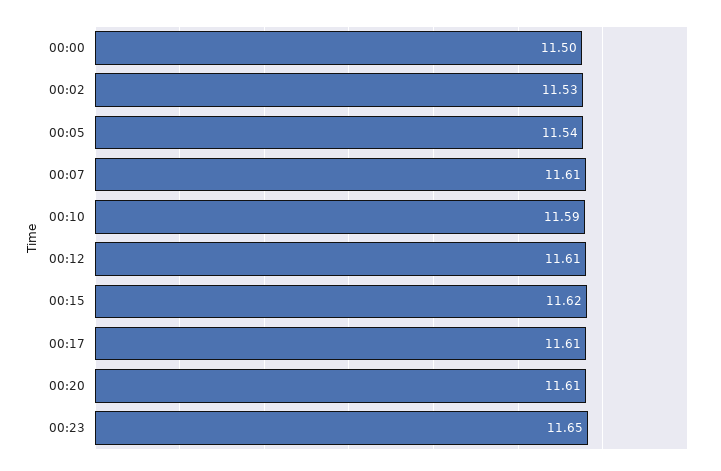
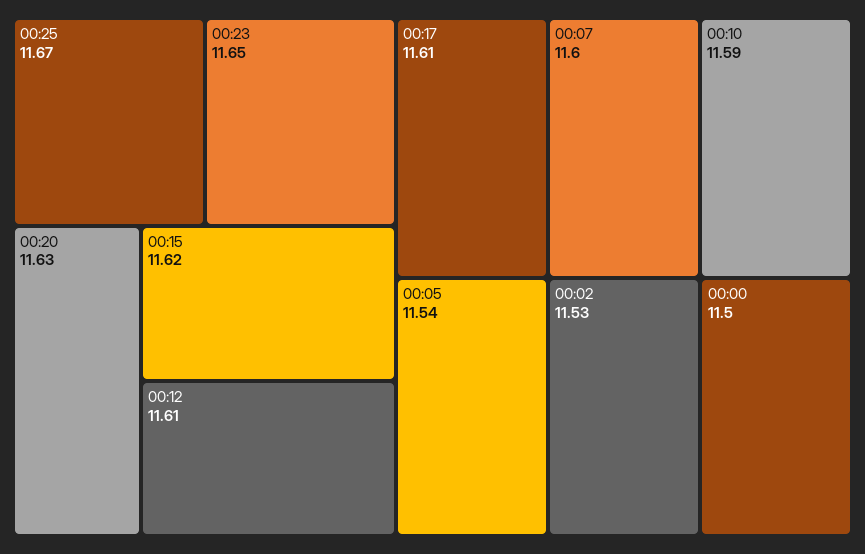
00:07: 11.61 -> 11.6
00:20: 11.61 -> 11.63
00:25: none -> 11.67

